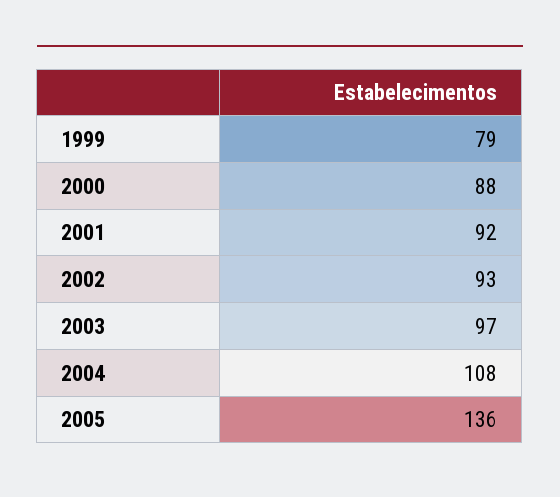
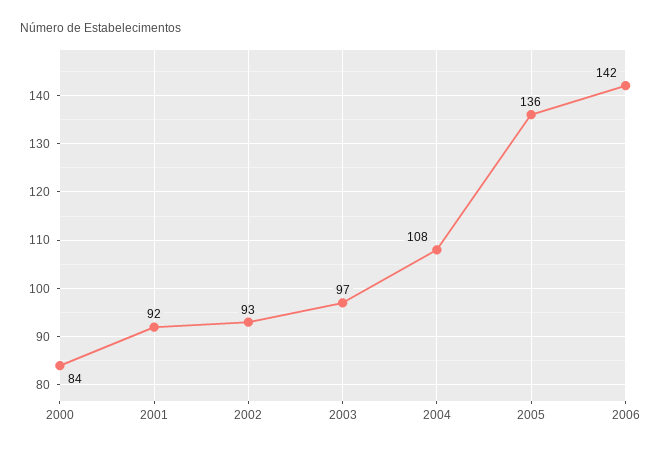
1999: 79 -> none
2000: 88 -> 84
2006: none -> 142

